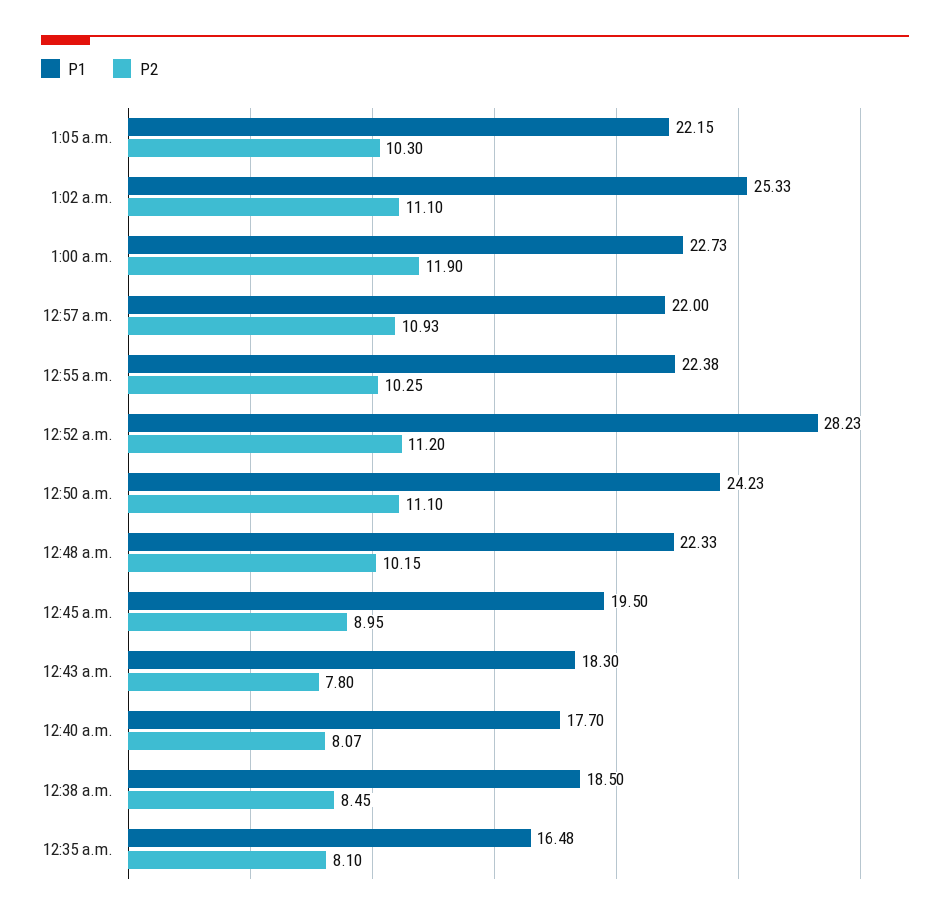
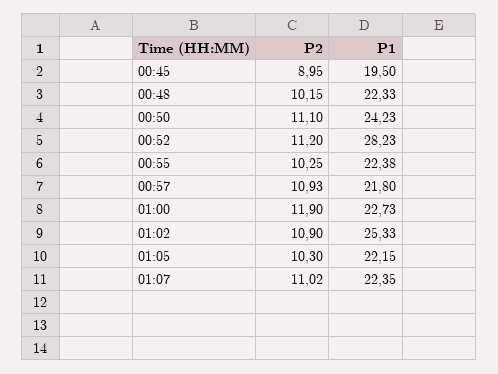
P2, 1:02 a.m.: 11.1 -> 10.9
P1, 12:57 a.m.: 22 -> 21.8
P1, 12:43 a.m.: 18.3 -> none
P2, 12:43 a.m.: 7.8 -> none
P1, 12:40 a.m.: 17.7 -> none
P2, 12:40 a.m.: 8.07 -> none
P1, 12:38 a.m.: 18.5 -> none
P2, 12:38 a.m.: 8.45 -> none
P1, 12:35 a.m.: 16.48 -> none
P2, 12:35 a.m.: 8.1 -> none
P2, 01:07: none -> 11.02
P1, 01:07: none -> 22.35

